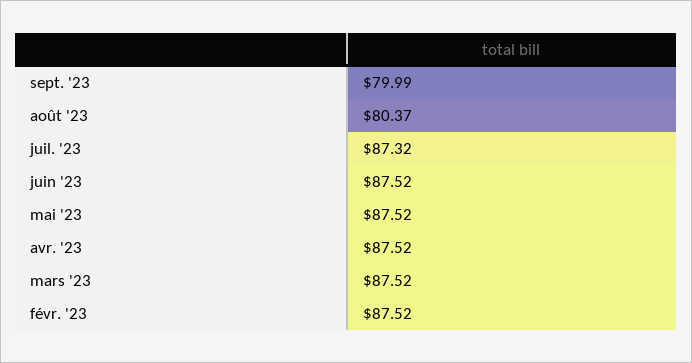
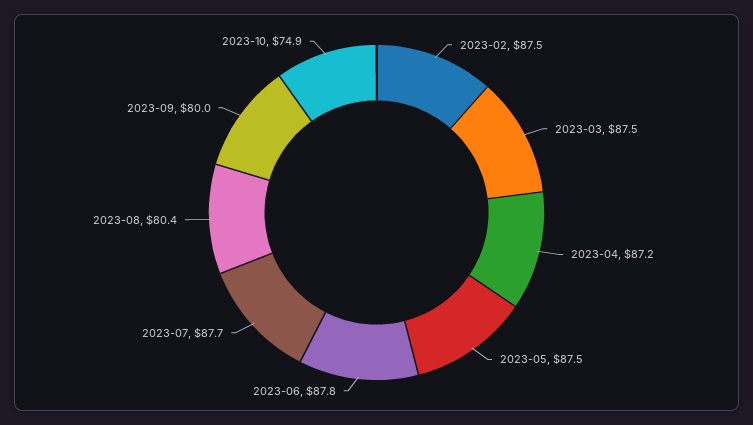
juil. '23: 87.32 -> 87.7
juin '23: 87.52 -> 87.8
avr. '23: 87.52 -> 87.2
2023-10: none -> 74.9

